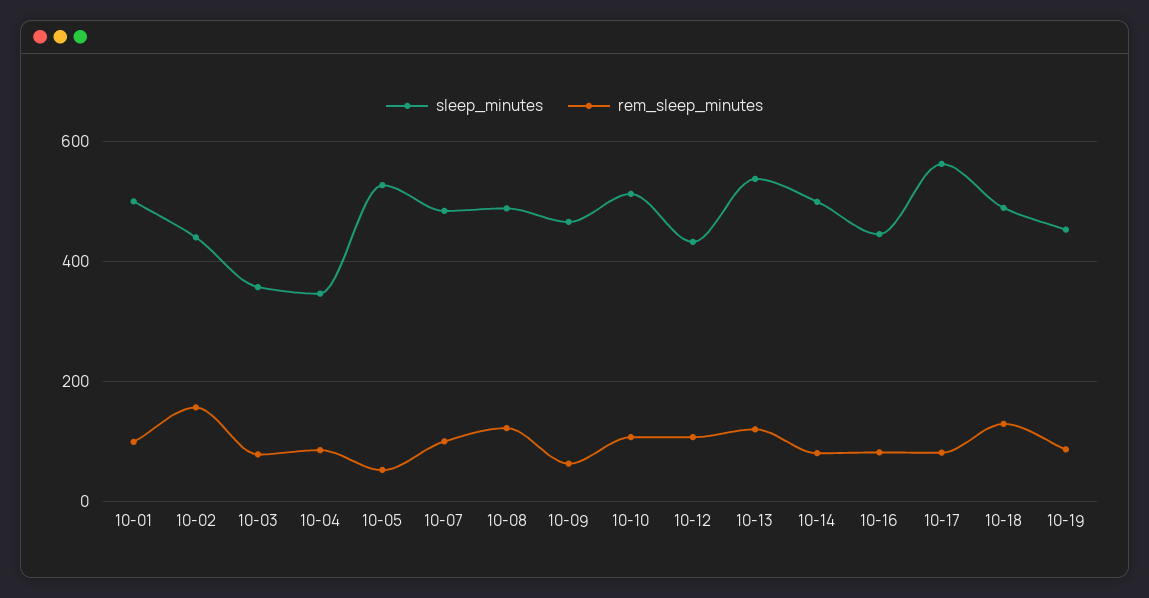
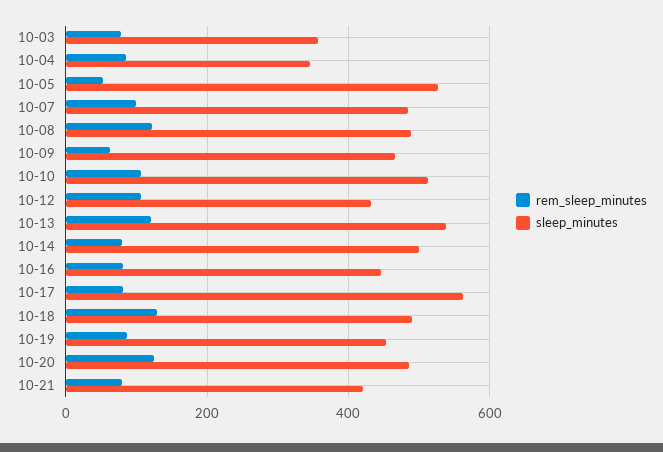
sleep_minutes, 10-01: 500 -> none
rem_sleep_minutes, 10-01: 100 -> none
sleep_minutes, 10-02: 440 -> none
rem_sleep_minutes, 10-02: 160 -> none
rem_sleep_minutes, 10-20: none -> 120
sleep_minutes, 10-20: none -> 480
rem_sleep_minutes, 10-21: none -> 80
sleep_minutes, 10-21: none -> 420

